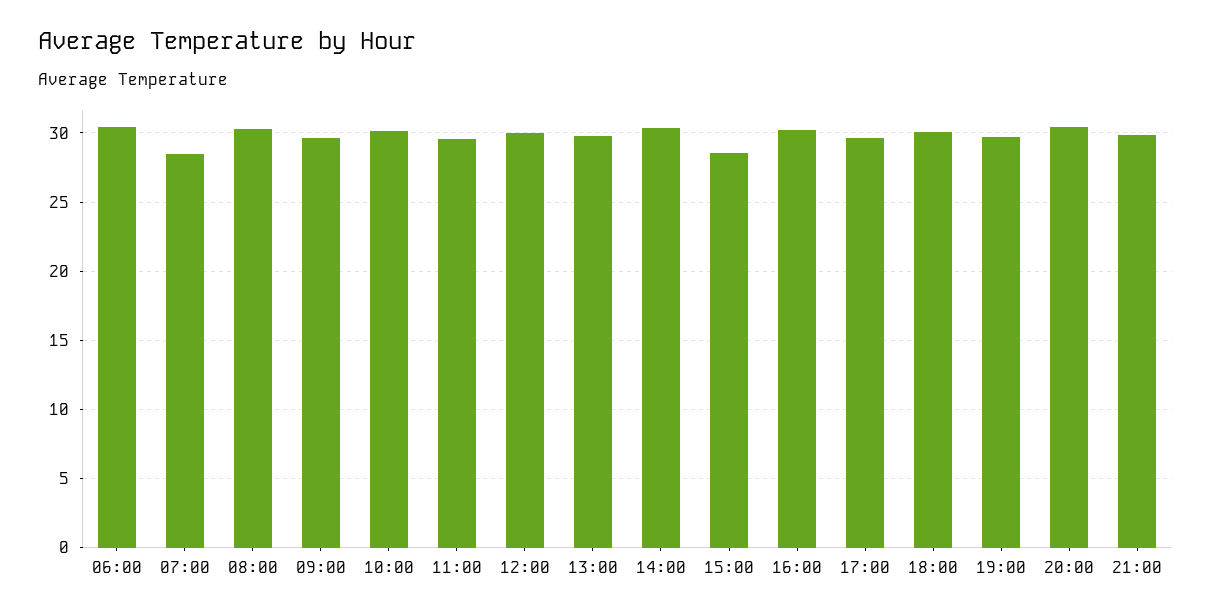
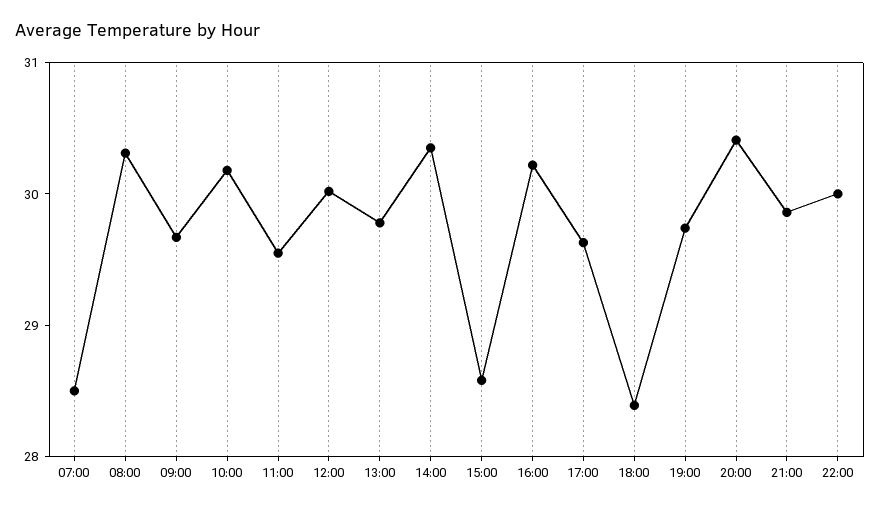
06:00: 30.5 -> none
18:00: 30 -> 28.4
22:00: none -> 30

